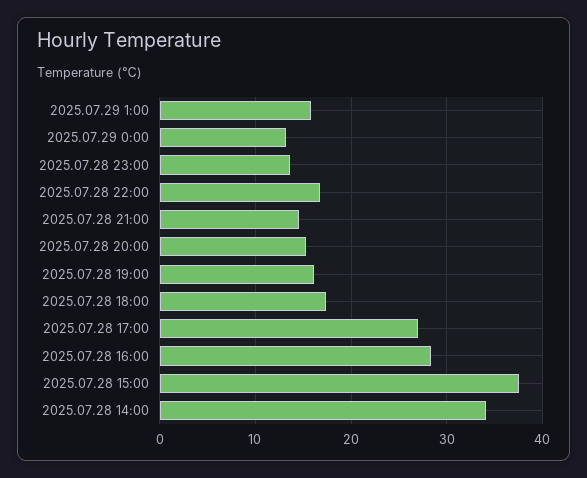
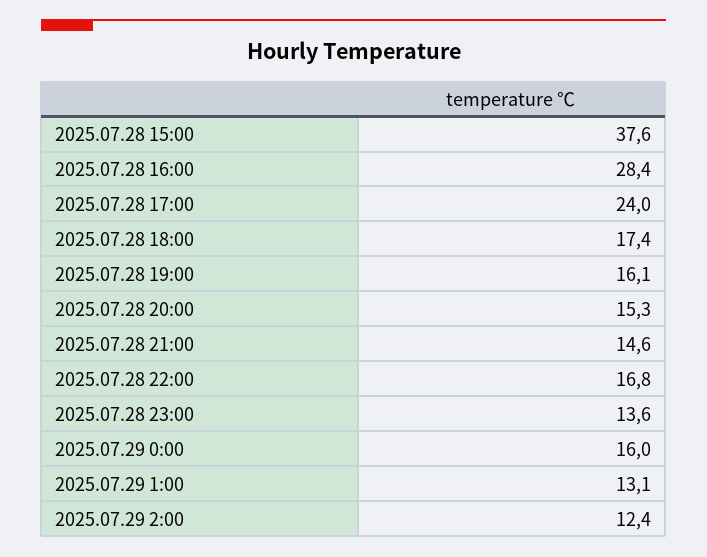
2025.07.29 1:00: 16 -> 13.1
2025.07.29 0:00: 13 -> 16
2025.07.28 17:00: 27 -> 24
2025.07.28 14:00: 34 -> none
2025.07.29 2:00: none -> 12.4

